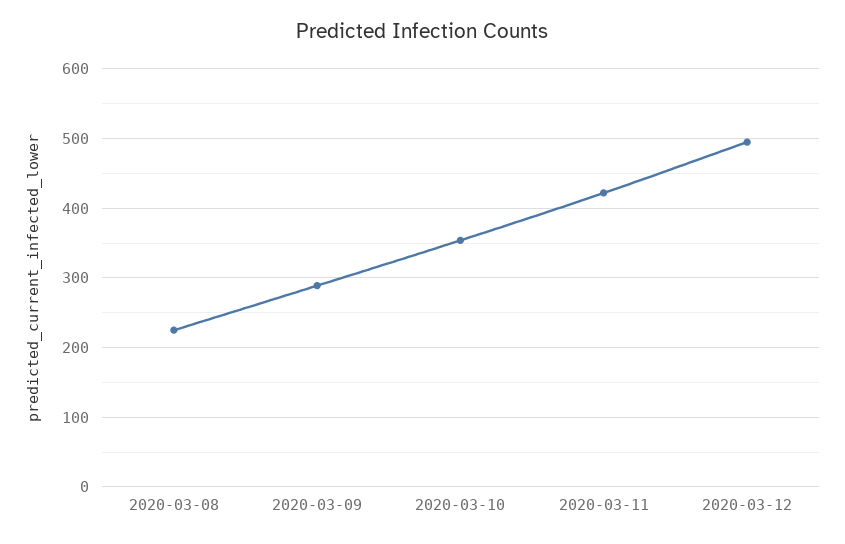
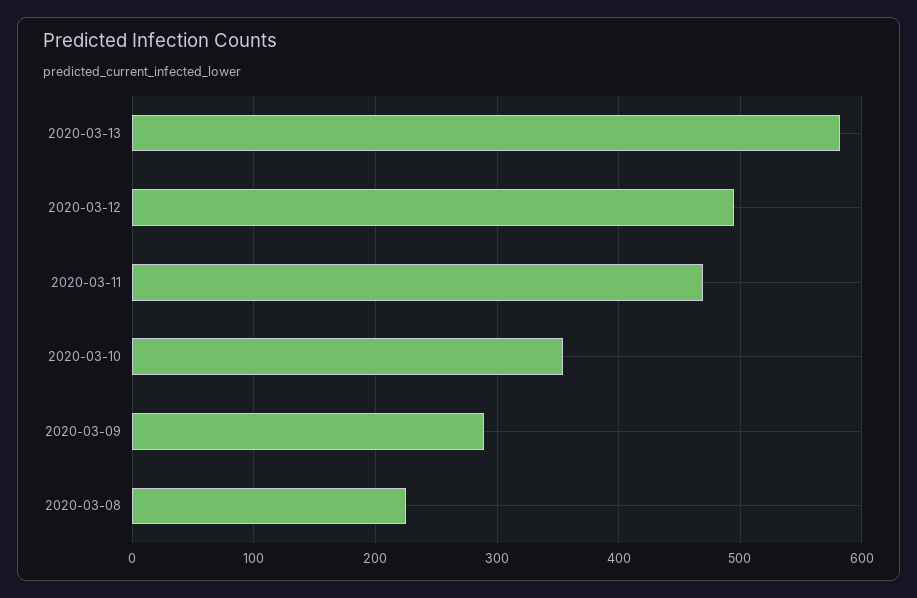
2020-03-11: 420 -> 470
2020-03-13: none -> 580

